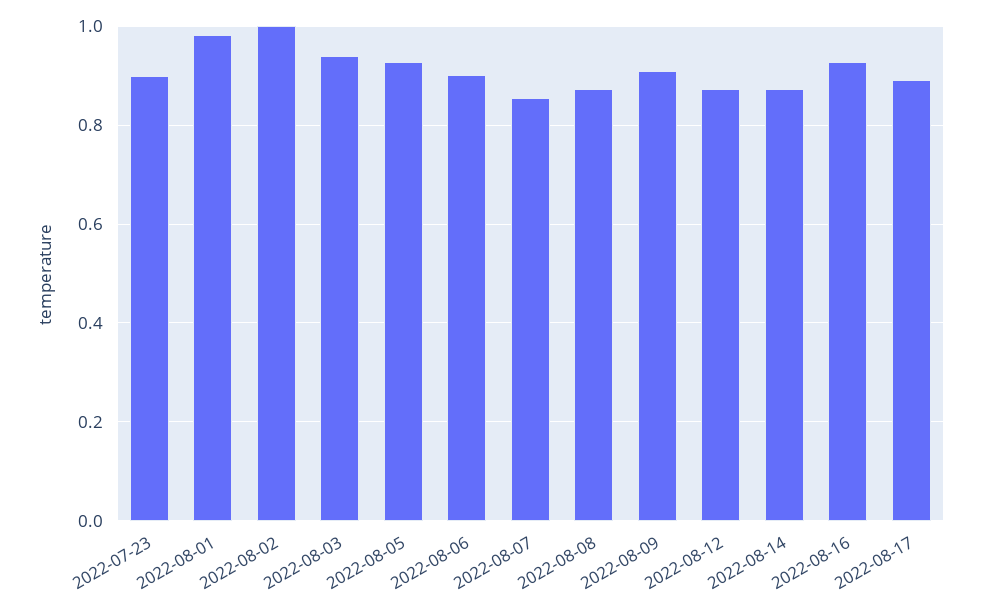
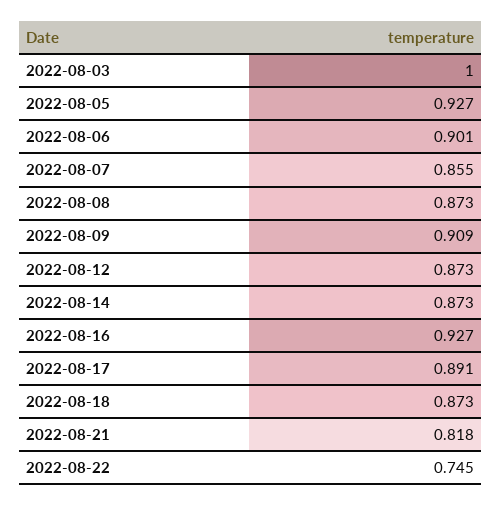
2022-07-23: 0.9 -> none
2022-08-01: 0.98 -> none
2022-08-02: 1 -> none
2022-08-03: 0.94 -> 1
2022-08-18: none -> 0.873
2022-08-21: none -> 0.818
2022-08-22: none -> 0.745

